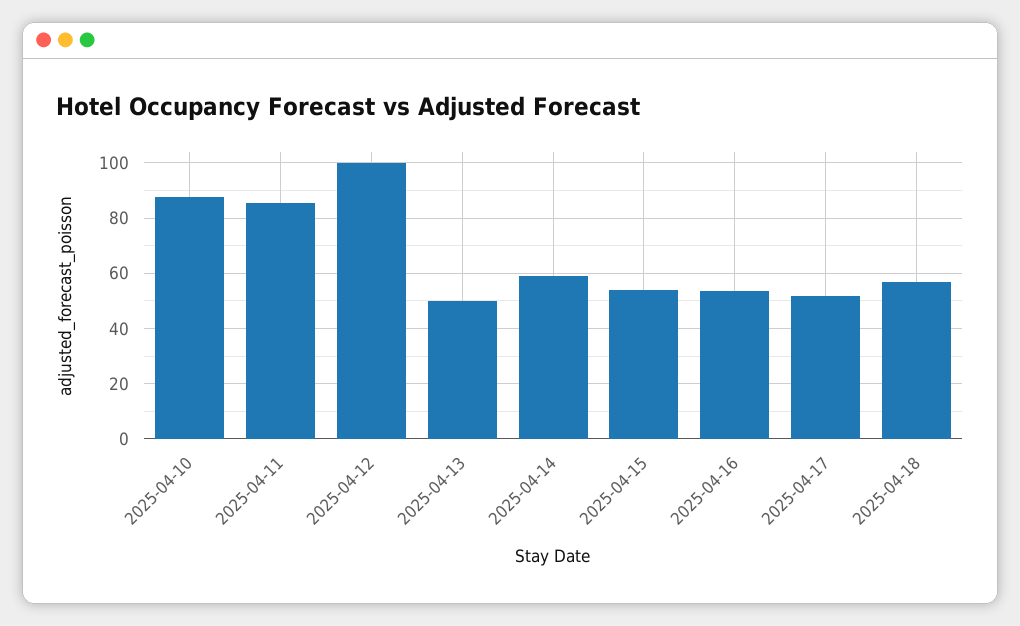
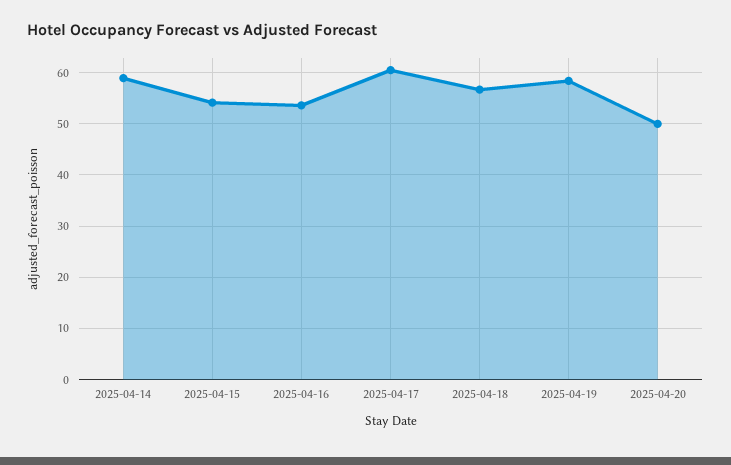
2025-04-10: 87.5 -> none
2025-04-11: 85 -> none
2025-04-12: 100 -> none
2025-04-13: 50 -> none
2025-04-17: 52.5 -> 60
2025-04-19: none -> 58
2025-04-20: none -> 50

